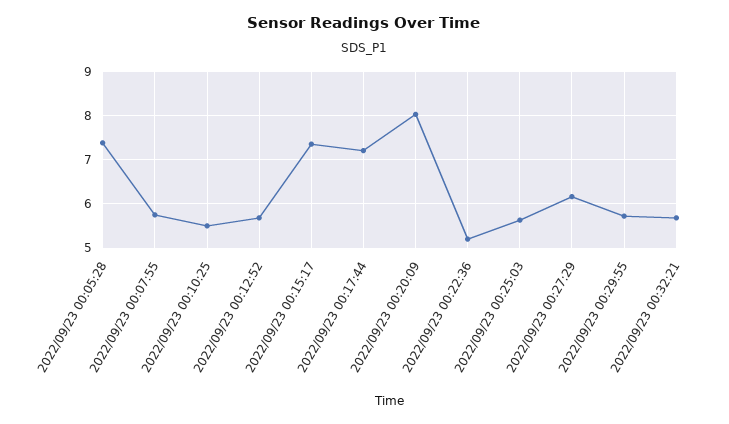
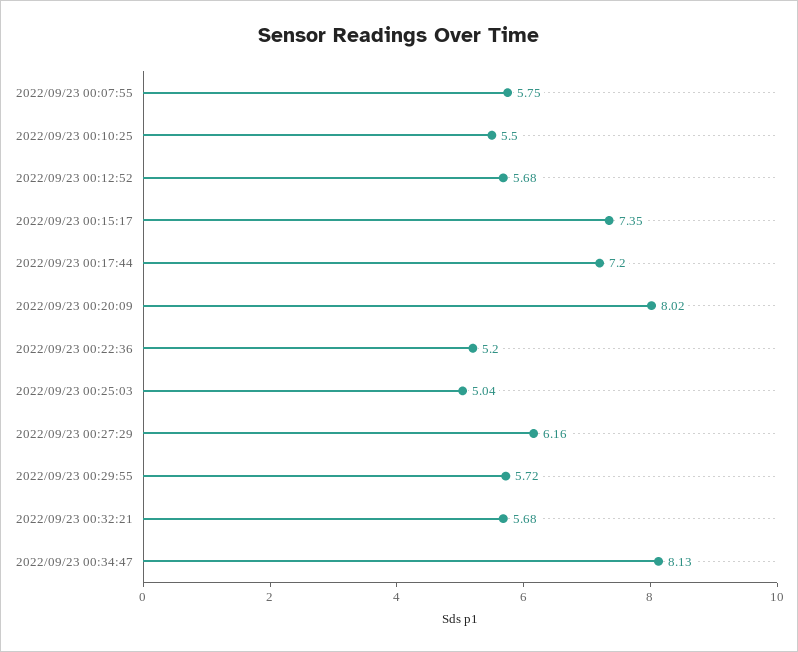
2022/09/23 00:05:28: 7.4 -> none
2022/09/23 00:25:03: 5.6 -> 5.04
2022/09/23 00:34:47: none -> 8.13

